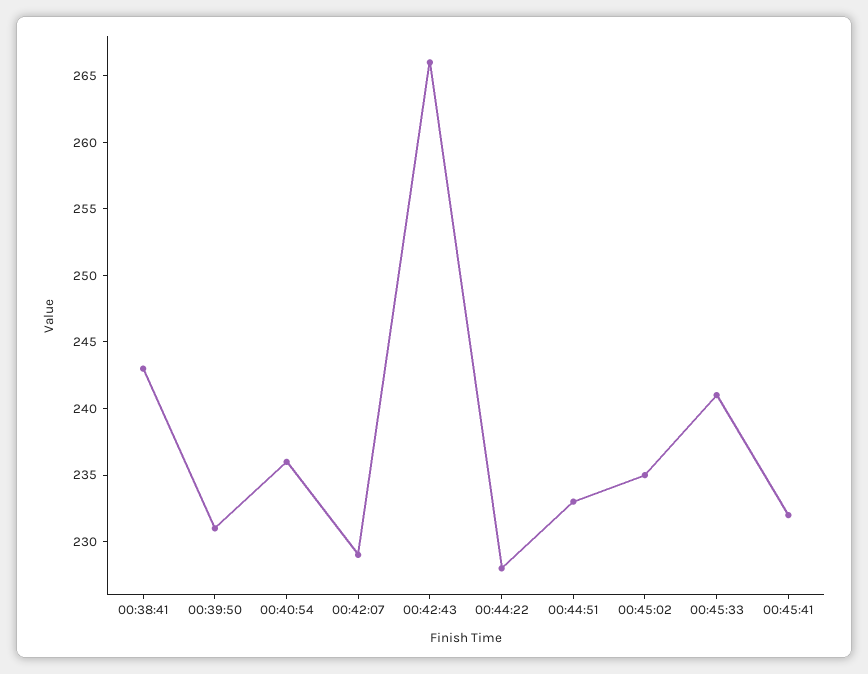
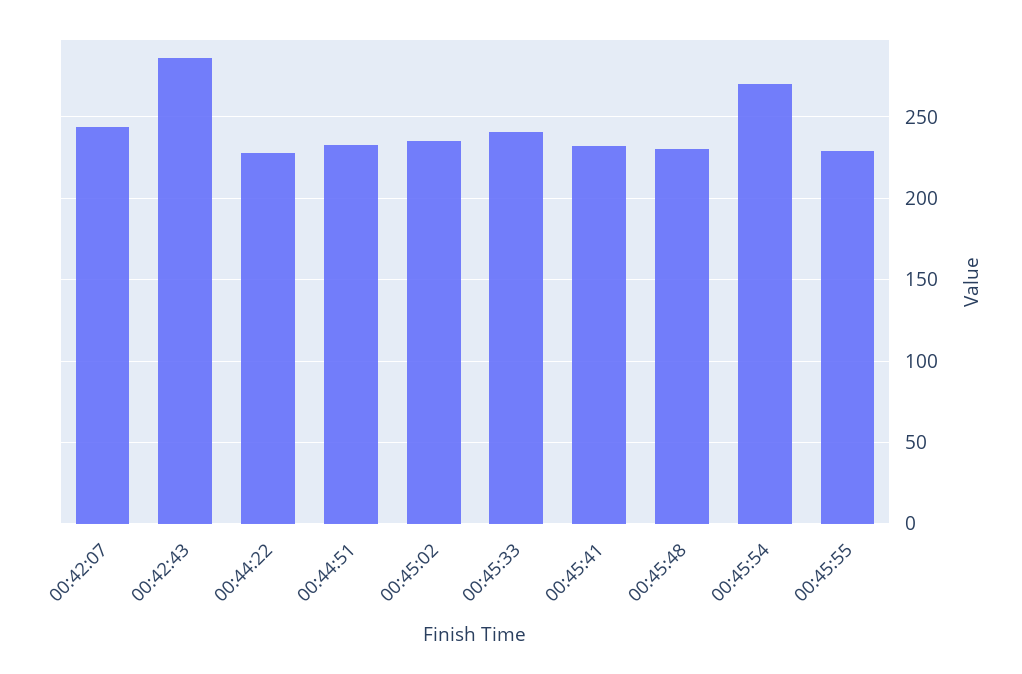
00:38:41: 243 -> none
00:39:50: 231 -> none
00:40:54: 236 -> none
00:42:07: 229 -> 245
00:42:43: 266 -> 285
00:45:48: none -> 230
00:45:54: none -> 270
00:45:55: none -> 230

